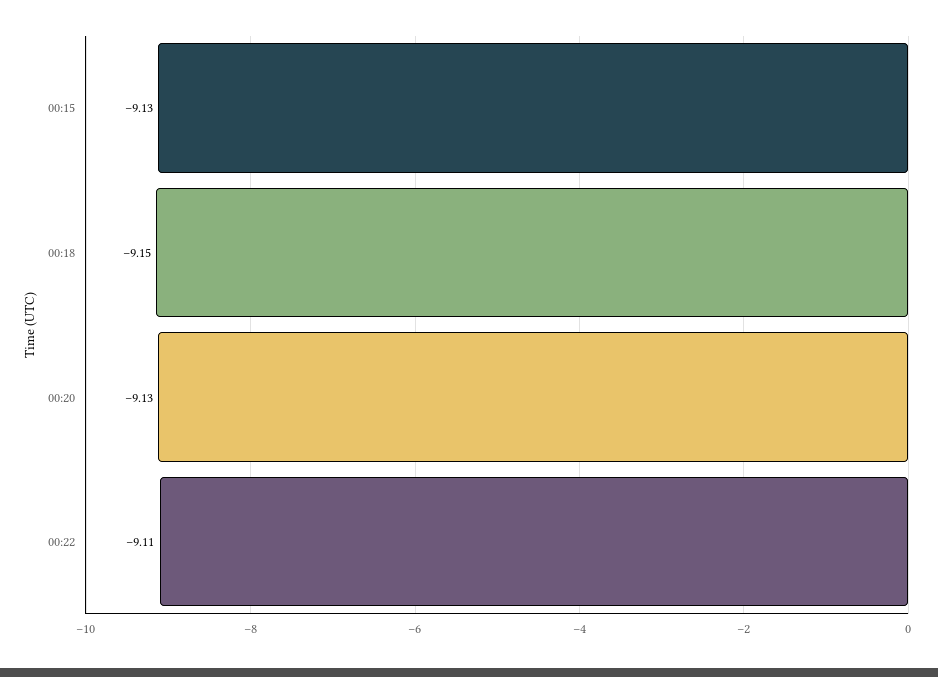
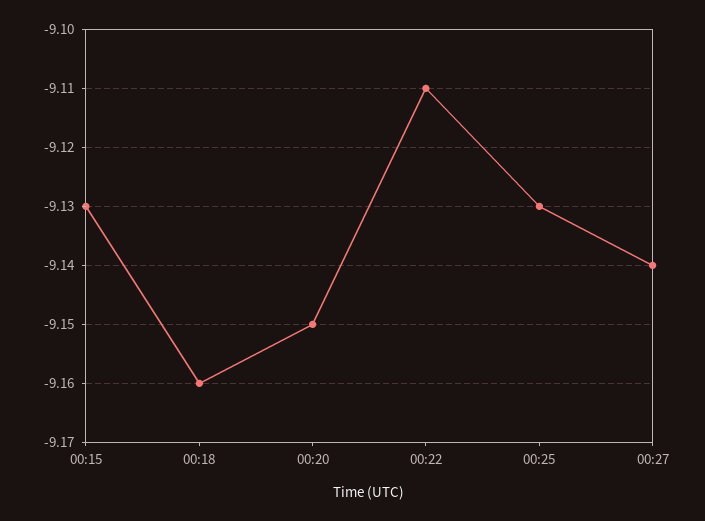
00:18: -9.15 -> -9.16
00:20: -9.13 -> -9.15
00:25: none -> -9.13
00:27: none -> -9.14

